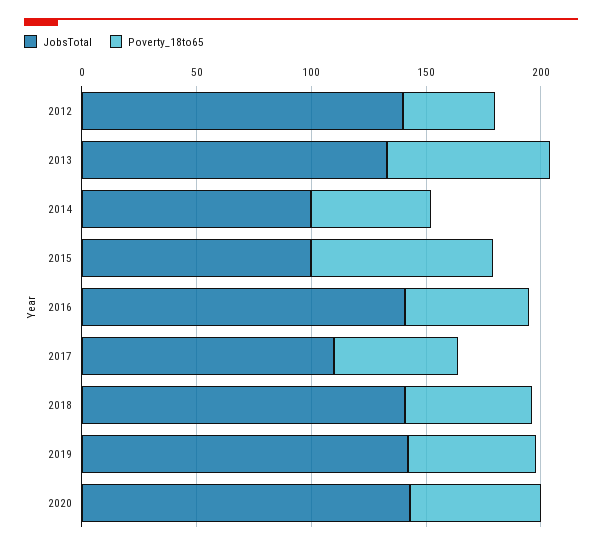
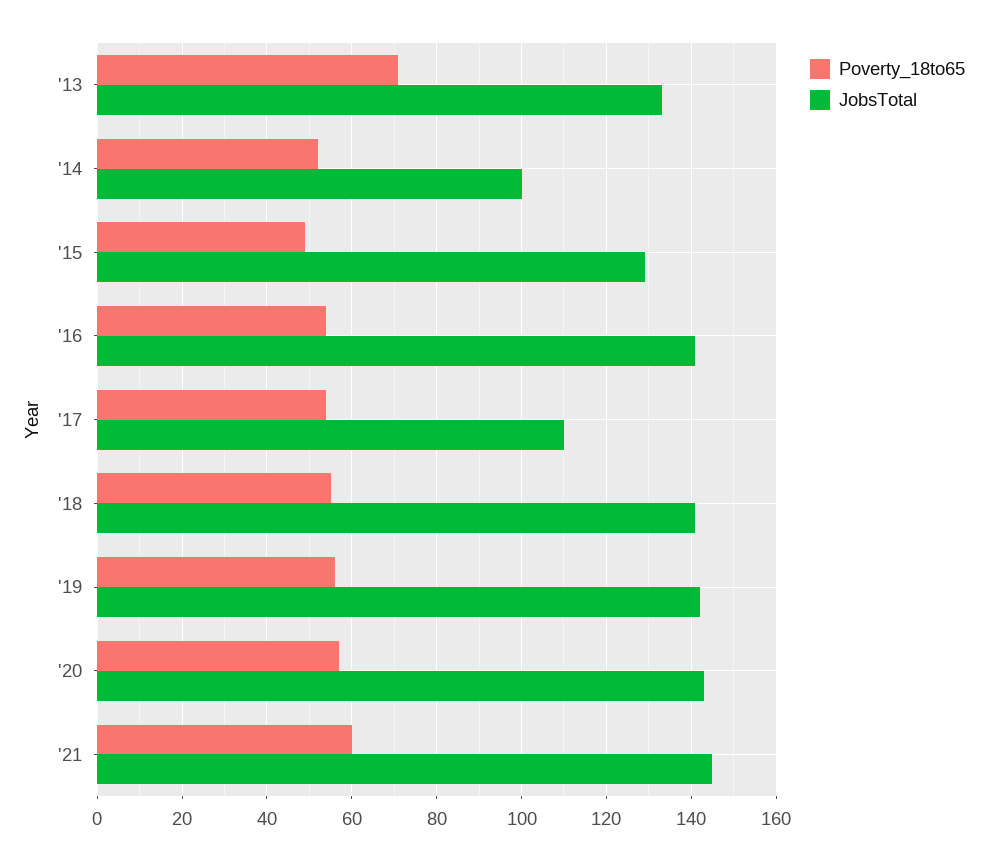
JobsTotal, 2012: 140 -> none
Poverty_18to65, 2012: 40 -> none
JobsTotal, 2015: 100 -> 130
Poverty_18to65, 2015: 80 -> 50
Poverty_18to65, '21: none -> 60
JobsTotal, '21: none -> 145

